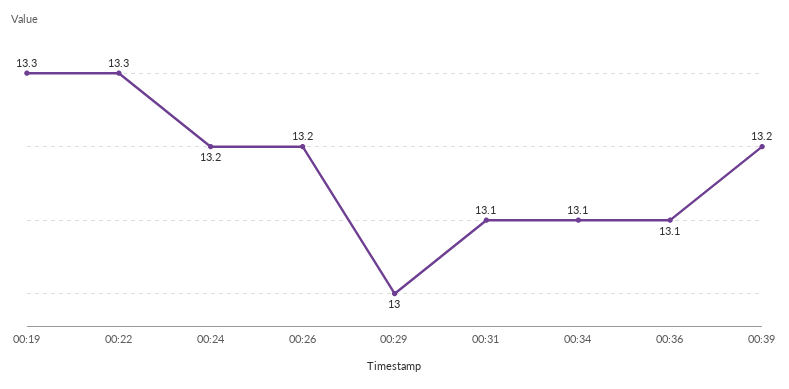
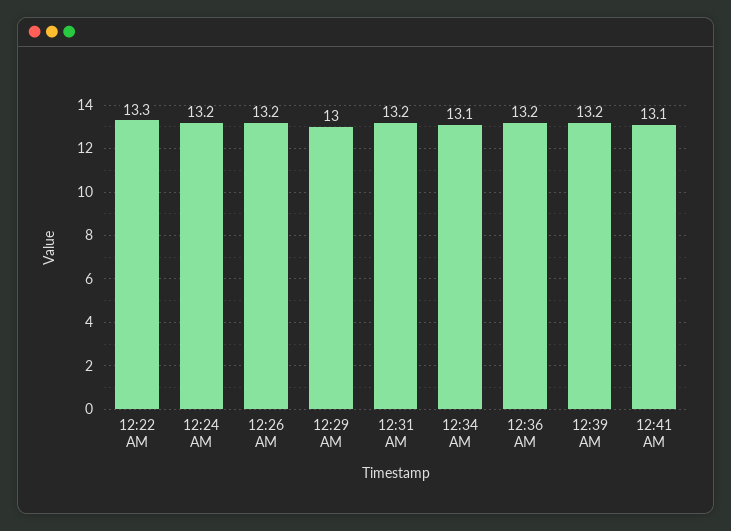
00:19: 13.3 -> none
00:31: 13.1 -> 13.2
00:36: 13.1 -> 13.2
12:41 AM: none -> 13.1

